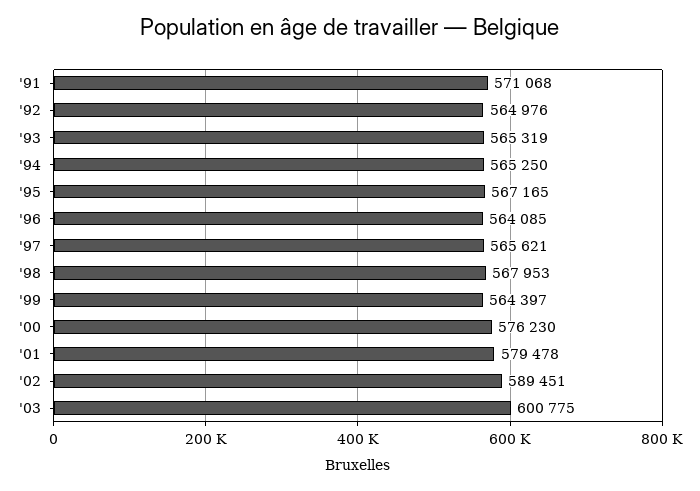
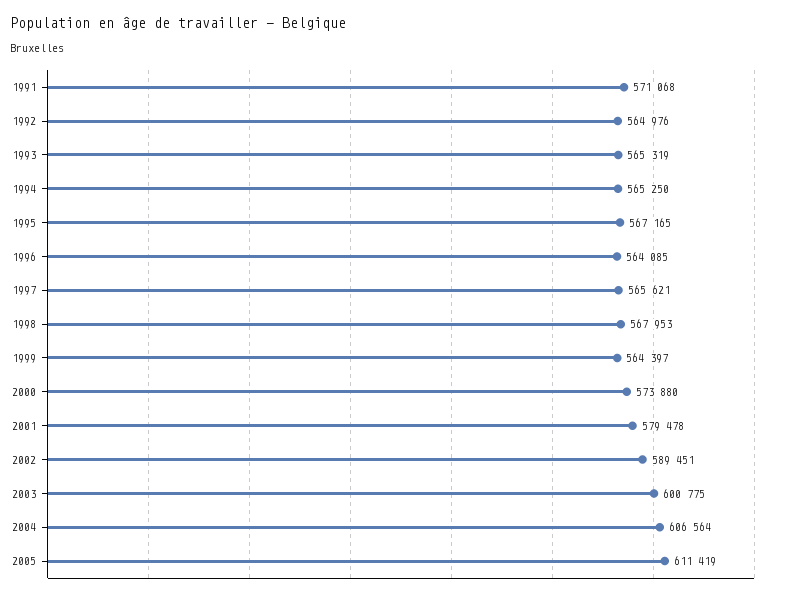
'00: 576230 -> 573880
2004: none -> 606564
2005: none -> 611419

